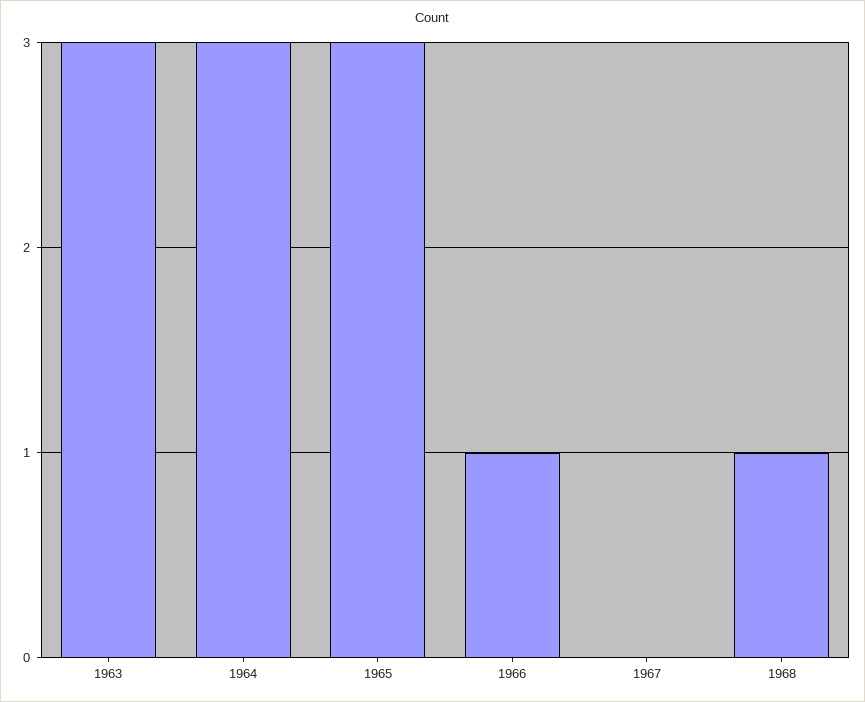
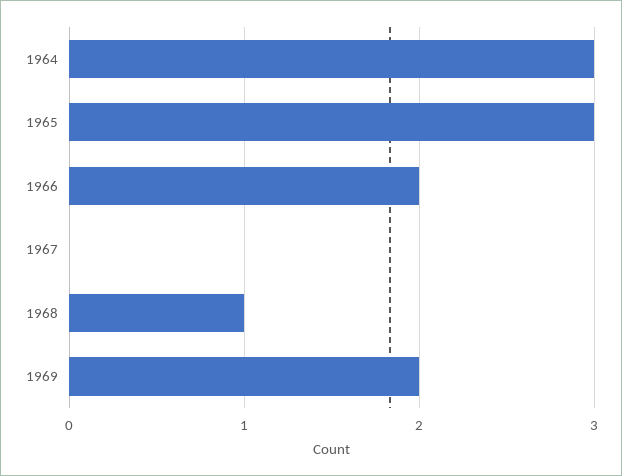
1963: 3 -> none
1966: 1 -> 2
1969: none -> 2

